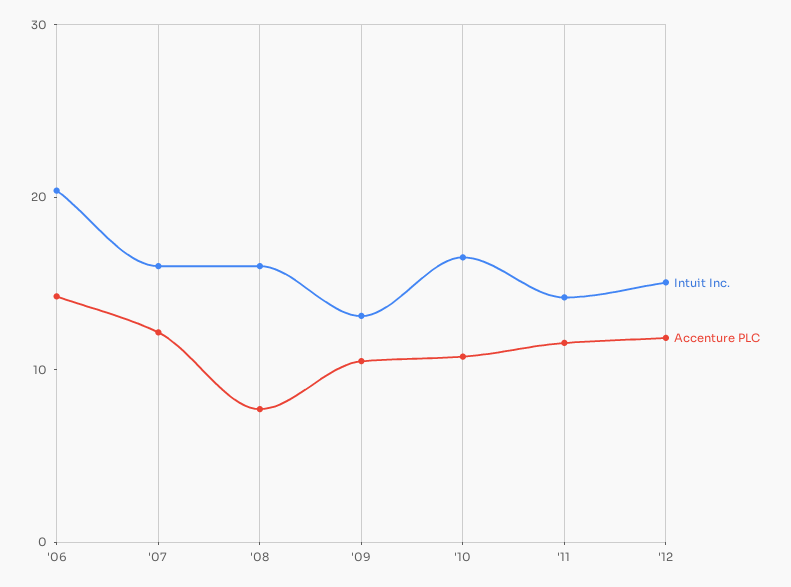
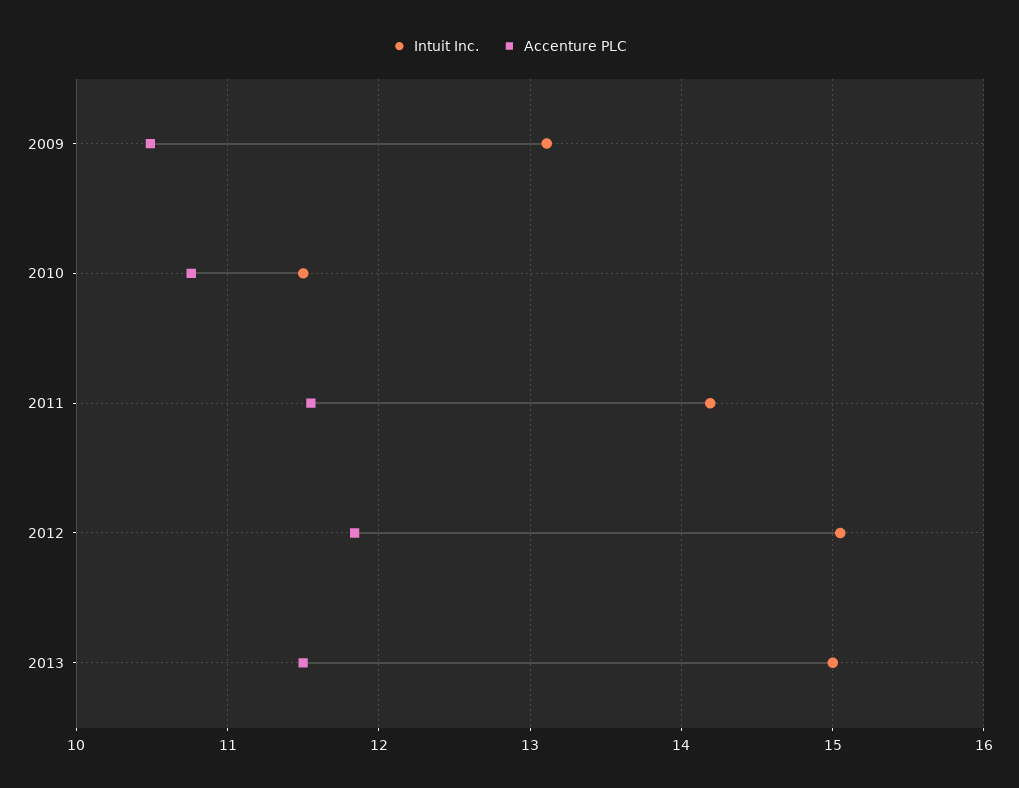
Intuit Inc., '06: 20 -> none
Accenture PLC, '06: 14 -> none
Intuit Inc., '07: 16 -> none
Accenture PLC, '07: 12 -> none
Intuit Inc., '08: 16 -> none
Accenture PLC, '08: 8 -> none
Intuit Inc., '10: 16 -> 11.5
Intuit Inc., 2013: none -> 15
Accenture PLC, 2013: none -> 11.5

